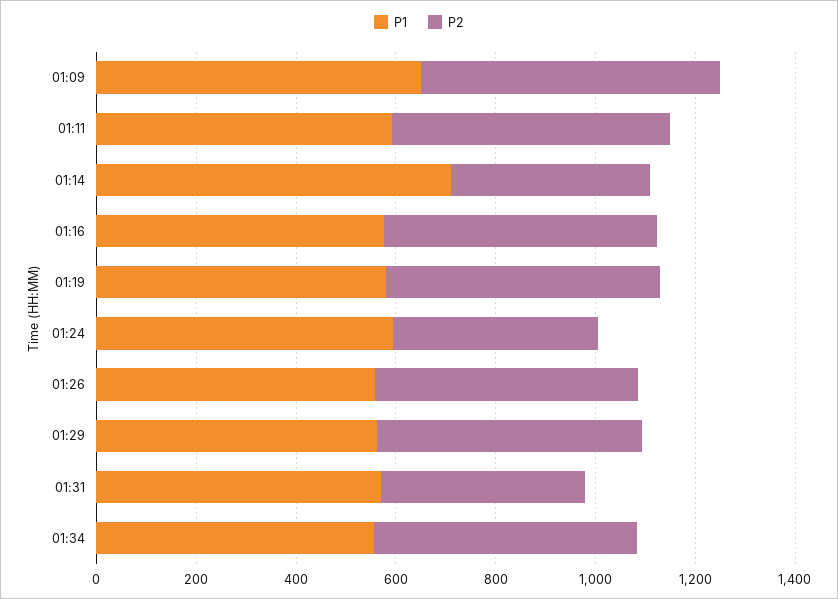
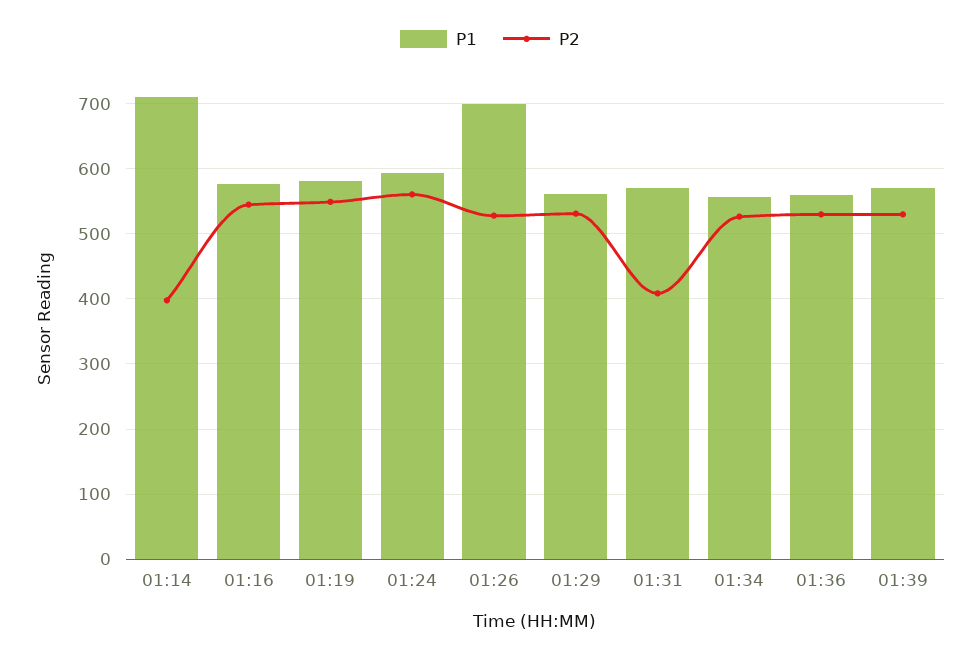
P1, 01:09: 650 -> none
P2, 01:09: 600 -> none
P1, 01:11: 600 -> none
P2, 01:11: 550 -> none
P2, 01:24: 400 -> 560
P1, 01:26: 550 -> 700
P1, 01:36: none -> 560
P2, 01:36: none -> 530
P1, 01:39: none -> 570
P2, 01:39: none -> 530

